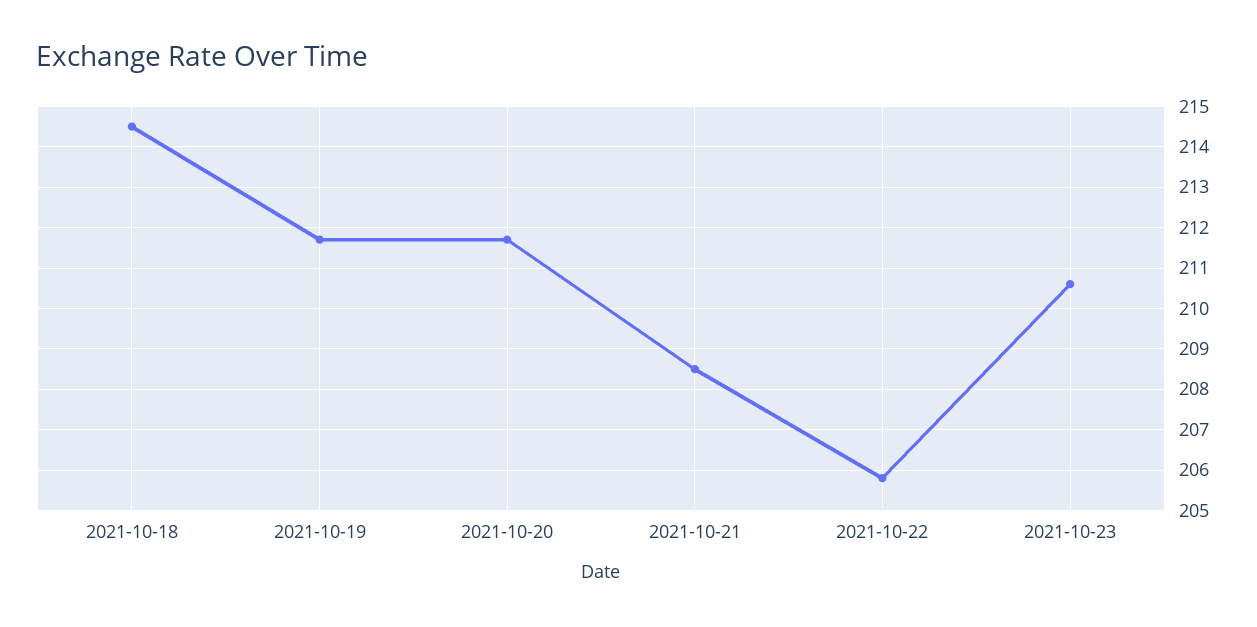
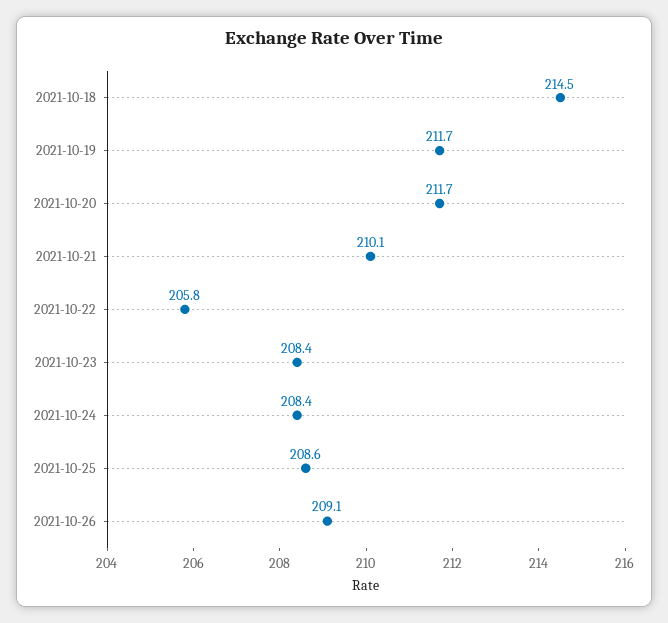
2021-10-21: 208.5 -> 210.1
2021-10-23: 210.5 -> 208.4
2021-10-24: none -> 208.4
2021-10-25: none -> 208.6
2021-10-26: none -> 209.1

